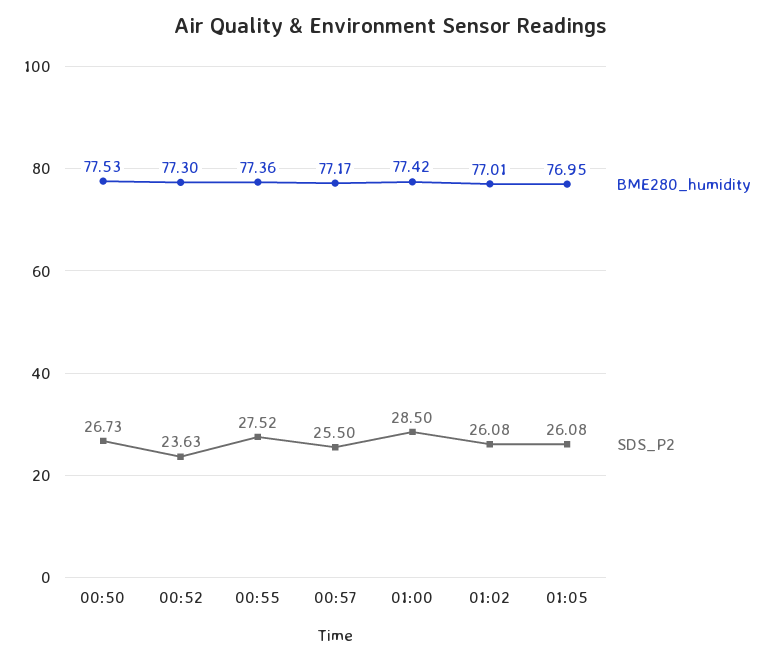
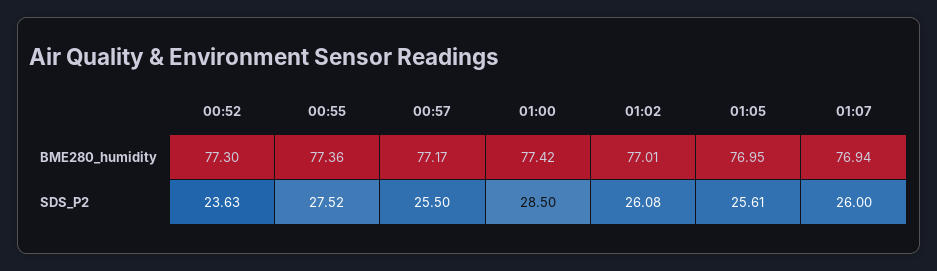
BME280_humidity, 00:50: 77.53 -> none
SDS_P2, 00:50: 26.73 -> none
SDS_P2, 01:05: 26.08 -> 25.61
BME280_humidity, 01:07: none -> 76.94
SDS_P2, 01:07: none -> 26

